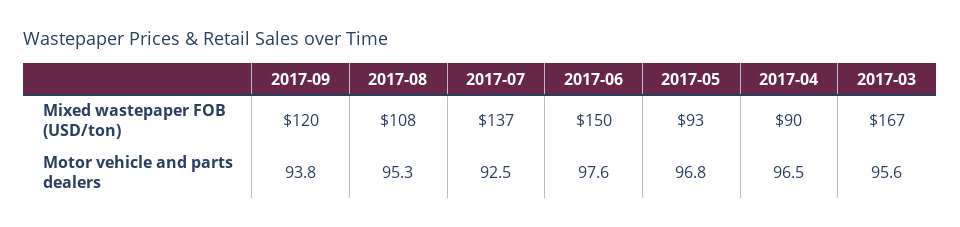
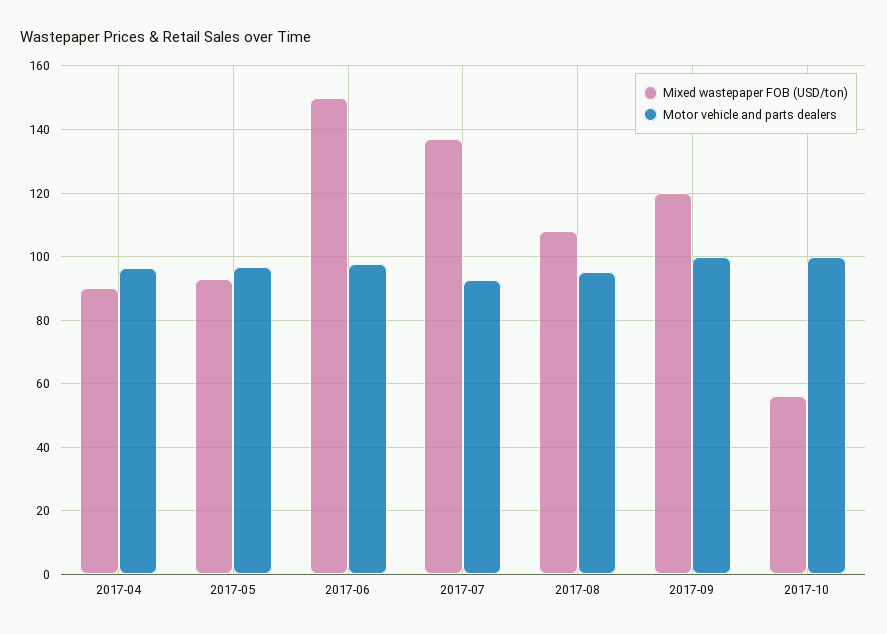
Mixed wastepaper FOB (USD/ton), 2017-03: 167 -> none
Motor vehicle and parts dealers, 2017-09: 93.8 -> 100
Motor vehicle and parts dealers, 2017-03: 95.6 -> none
Mixed wastepaper FOB (USD/ton), 2017-10: none -> 56
Motor vehicle and parts dealers, 2017-10: none -> 100

